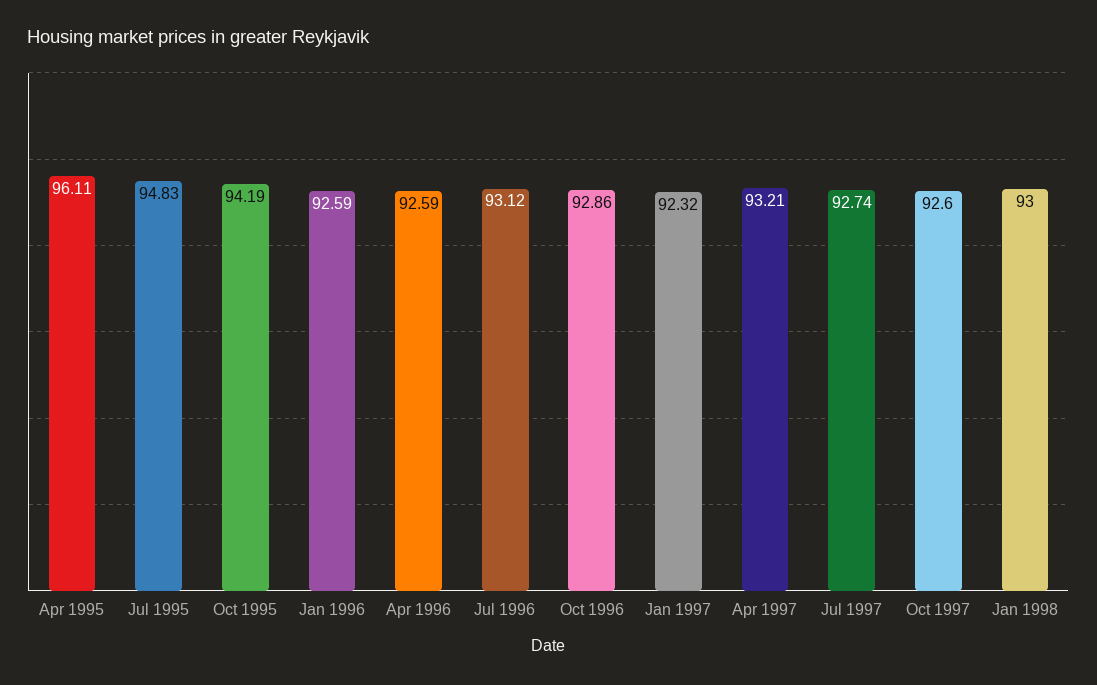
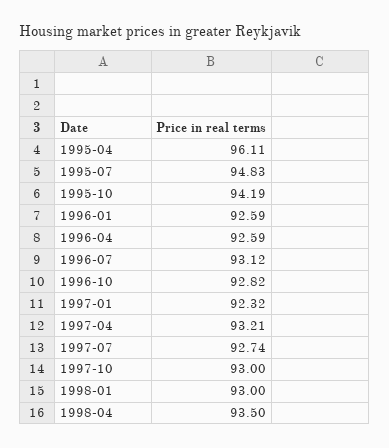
Oct 1996: 92.86 -> 92.82
Oct 1997: 92.6 -> 93
1998-04: none -> 93.5

